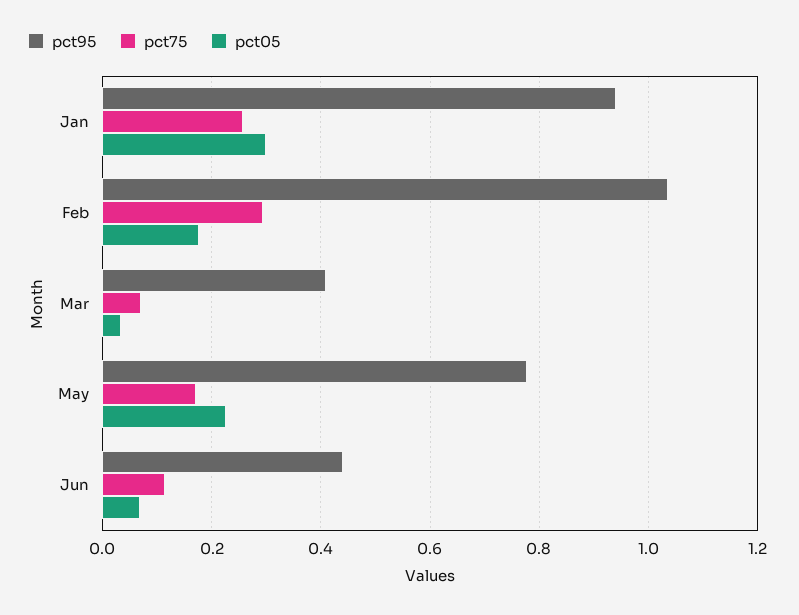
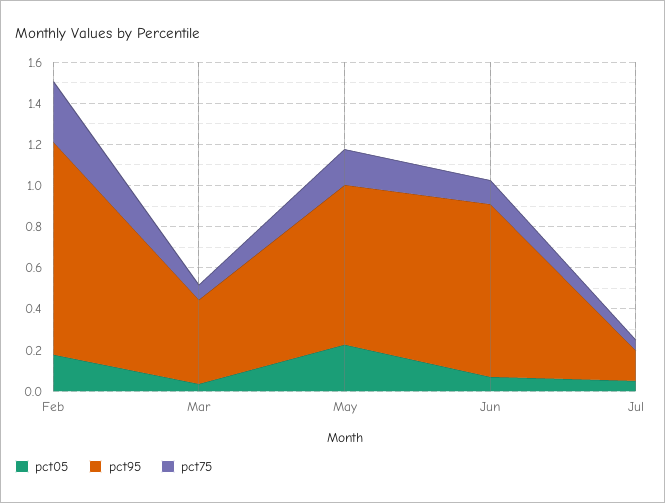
pct95, Jan: 0.94 -> none
pct75, Jan: 0.26 -> none
pct05, Jan: 0.3 -> none
pct95, Jun: 0.44 -> 0.85
pct05, Jul: none -> 0.05
pct95, Jul: none -> 0.15
pct75, Jul: none -> 0.05

